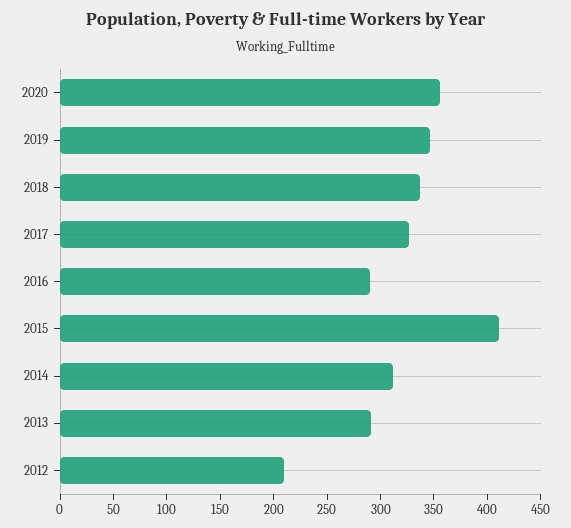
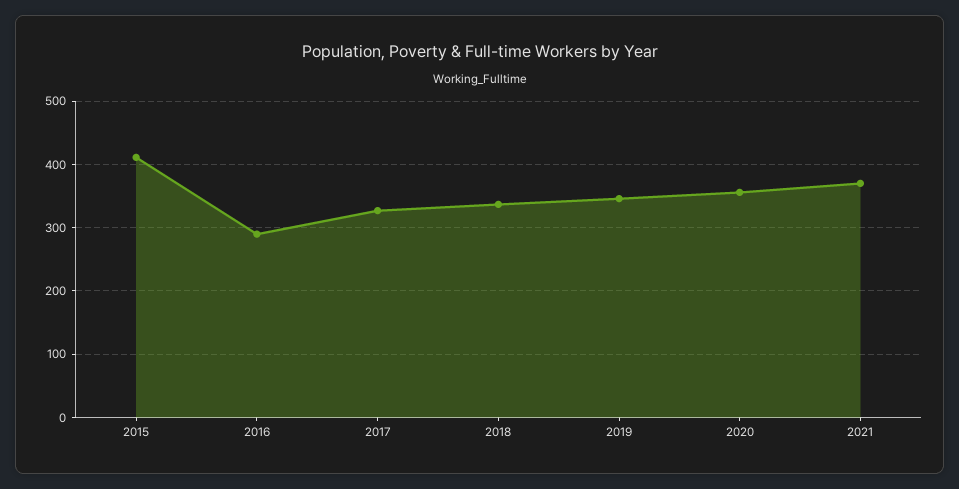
2014: 310 -> none
2013: 290 -> none
2012: 210 -> none
2021: none -> 370

